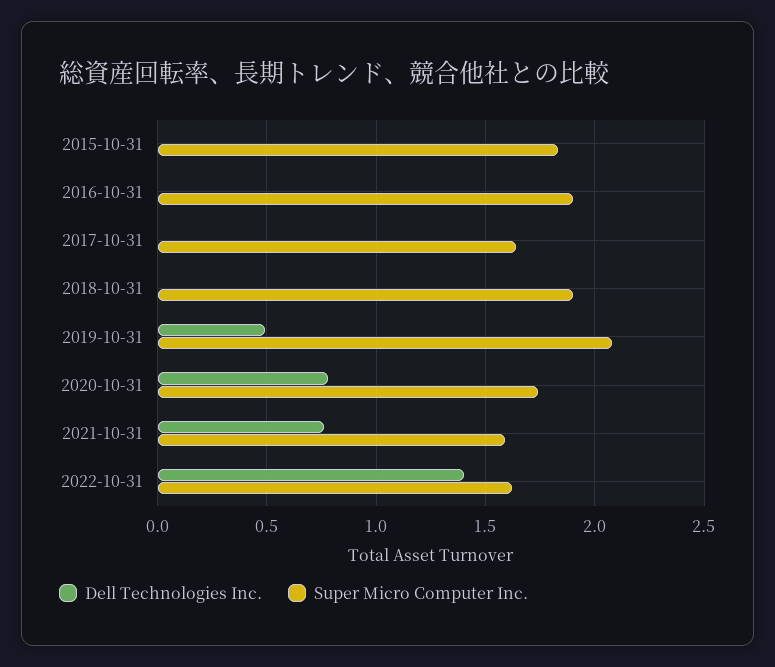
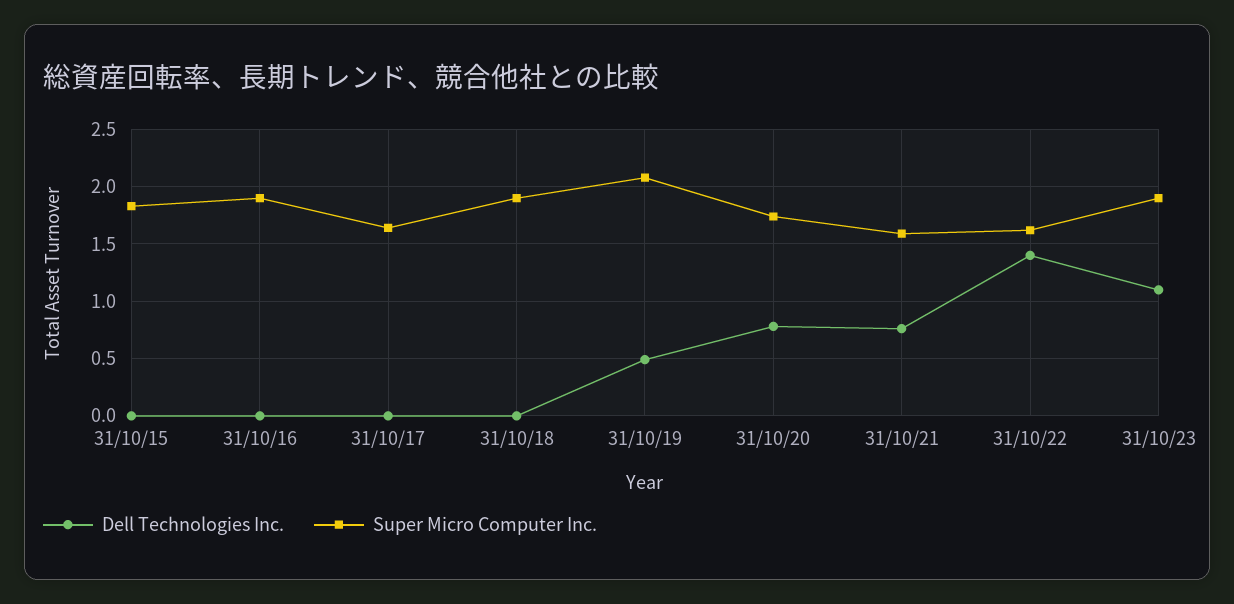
Dell Technologies Inc., 31/10/23: none -> 1.1
Super Micro Computer Inc., 31/10/23: none -> 1.9

